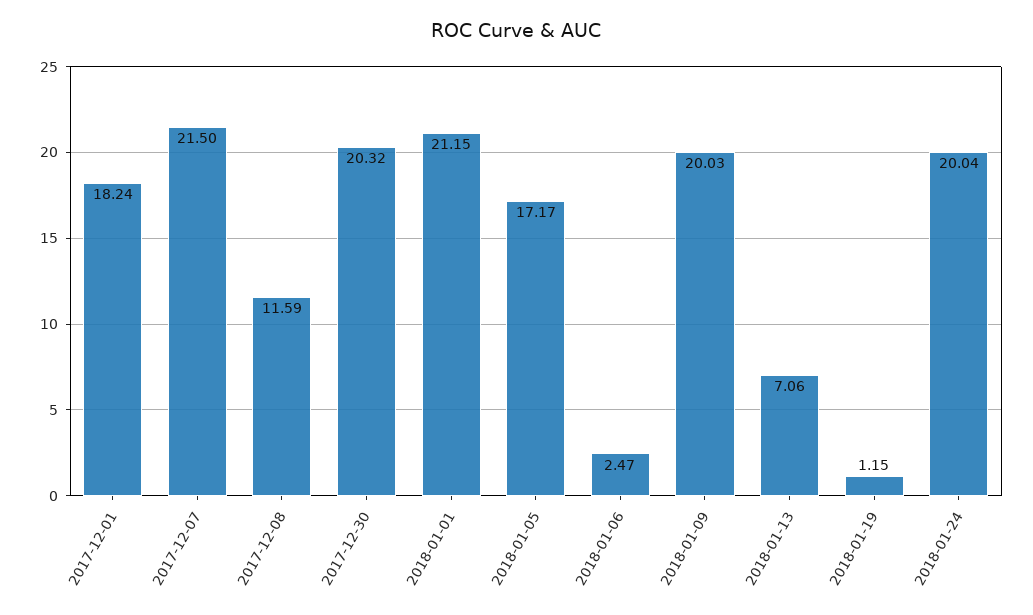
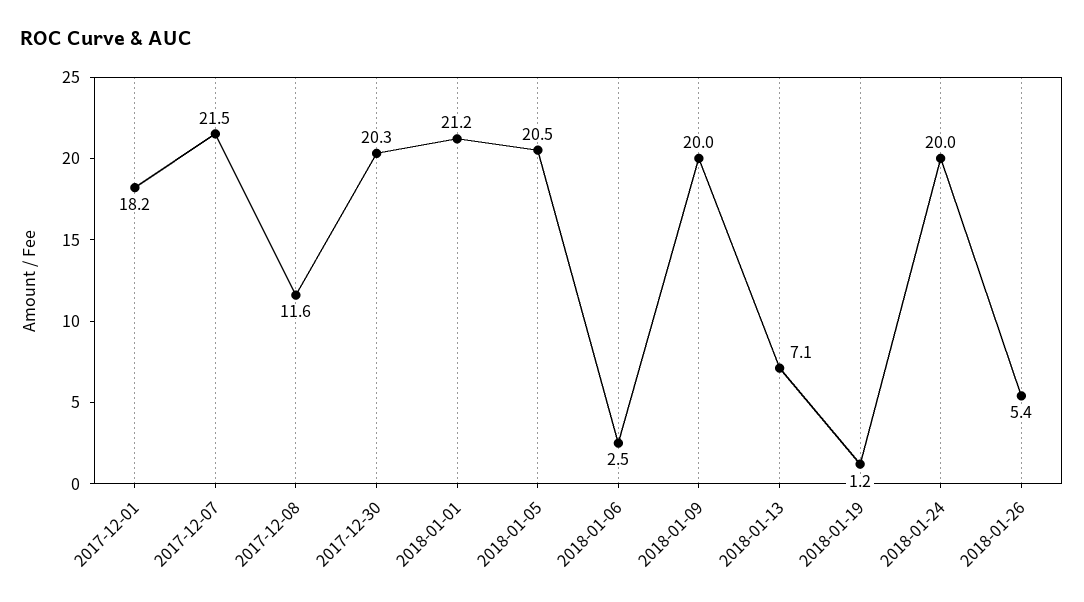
2018-01-05: 17.17 -> 20.5
2018-01-26: none -> 5.4

